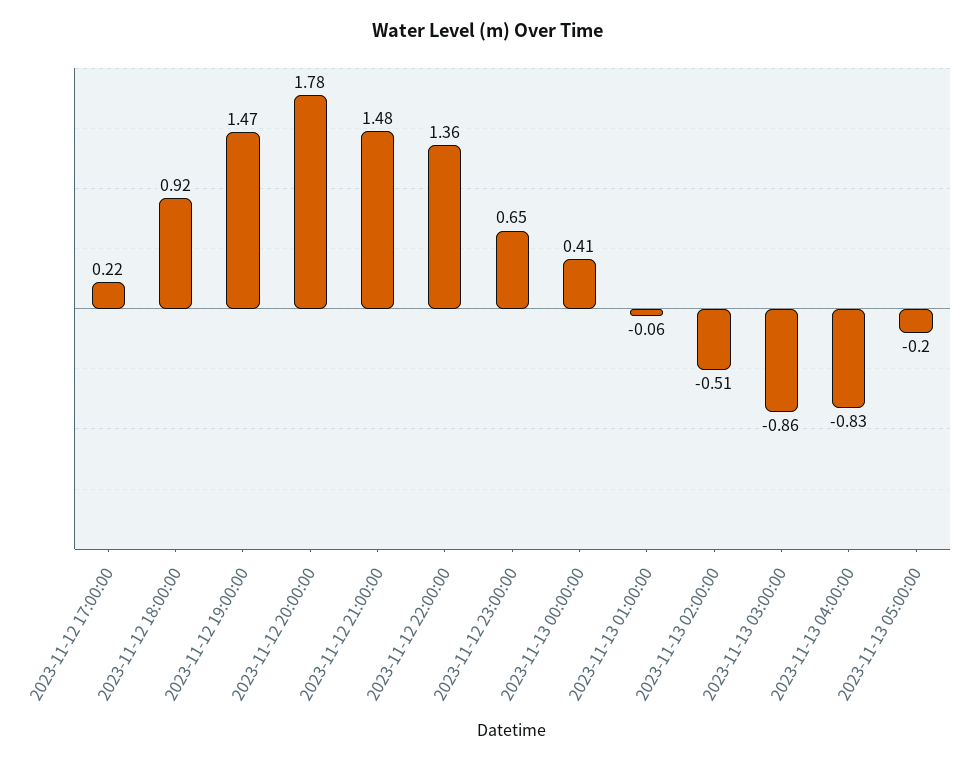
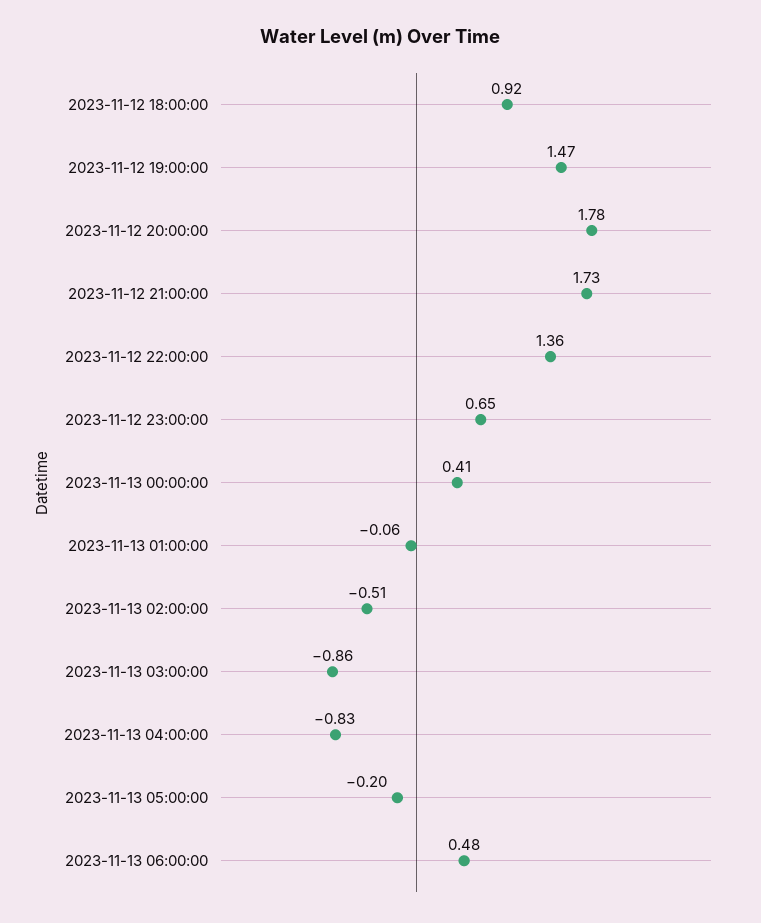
2023-11-12 17:00:00: 0.22 -> none
2023-11-12 21:00:00: 1.48 -> 1.73
2023-11-13 06:00:00: none -> 0.48

